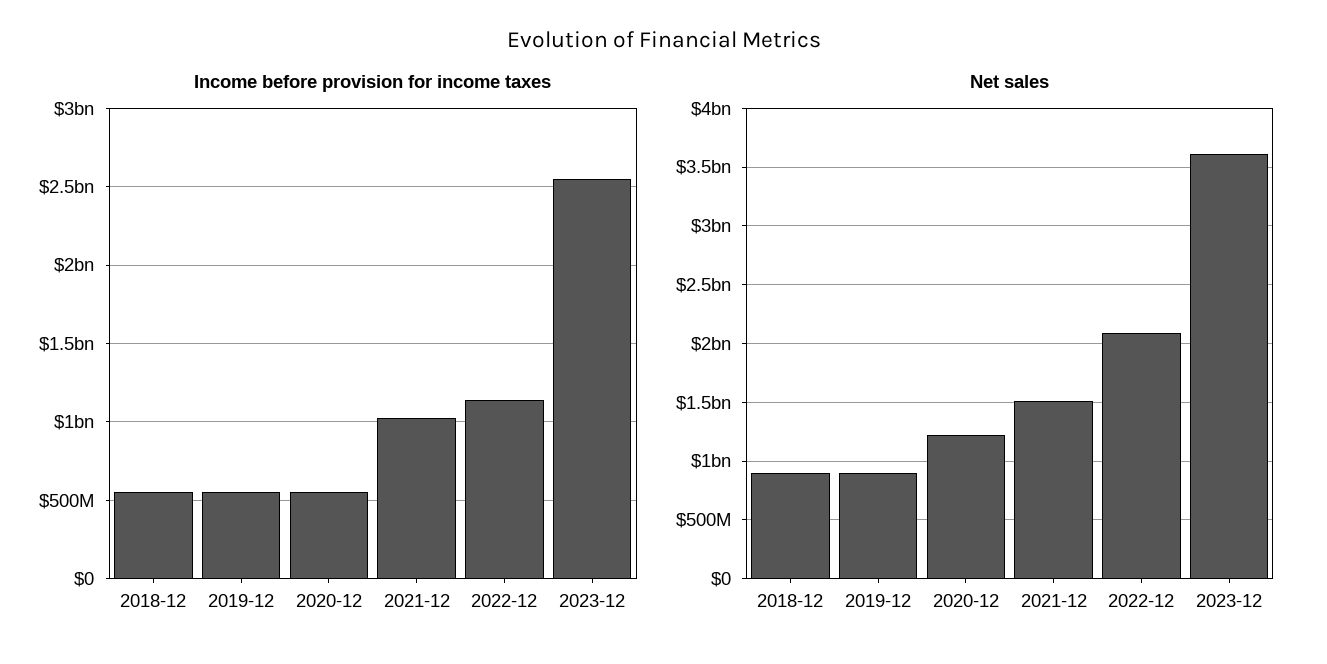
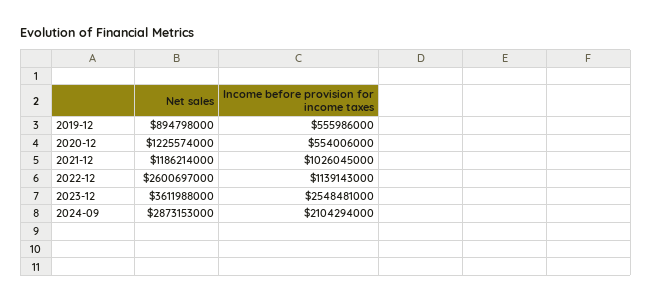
Income before provision for income taxes, 2018-12: 550000000 -> none
Net sales, 2018-12: 900000000 -> none
Net sales, 2021-12: 1500000000 -> 1186214000
Net sales, 2022-12: 2100000000 -> 2600697000
Net sales, 2024-09: none -> 2873153000
Income before provision for income taxes, 2024-09: none -> 2104294000

